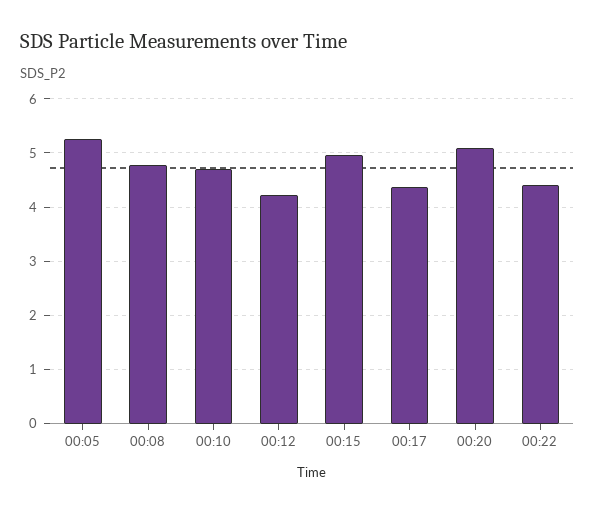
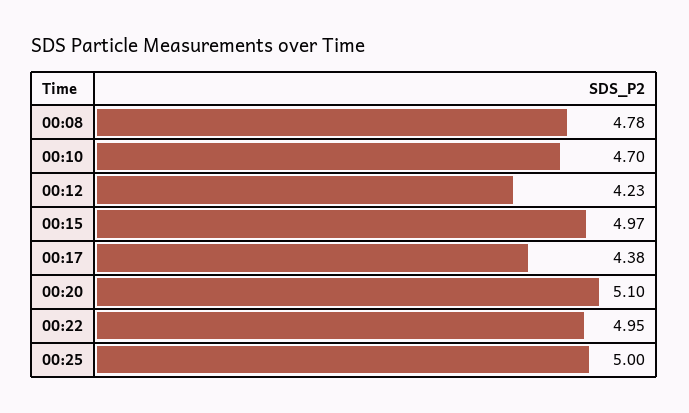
00:05: 5.2 -> none
00:22: 4.4 -> 4.95
00:25: none -> 5

